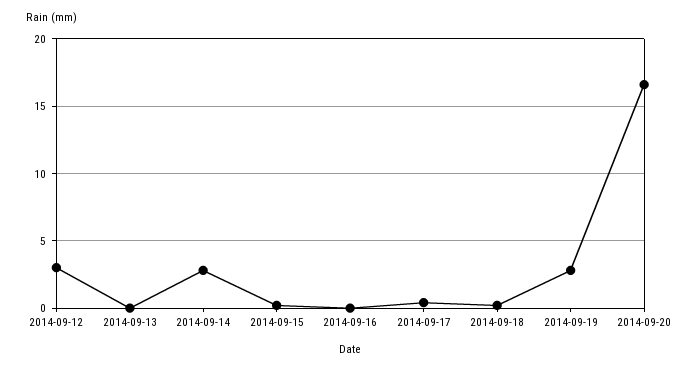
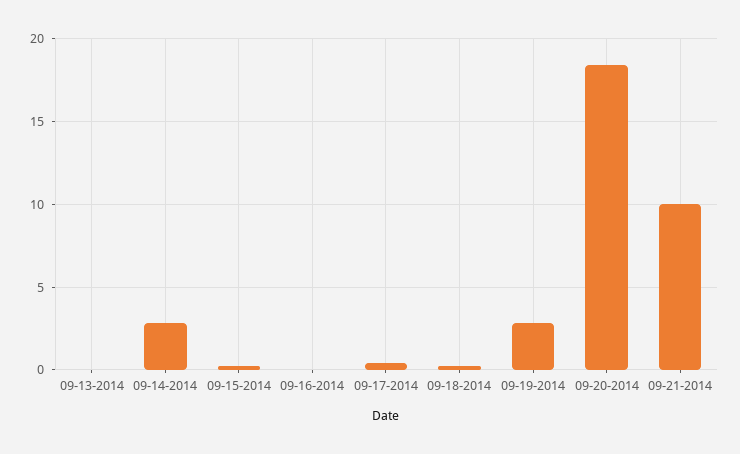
2014-09-12: 3 -> none
2014-09-20: 16.5 -> 18.5
09-21-2014: none -> 10

